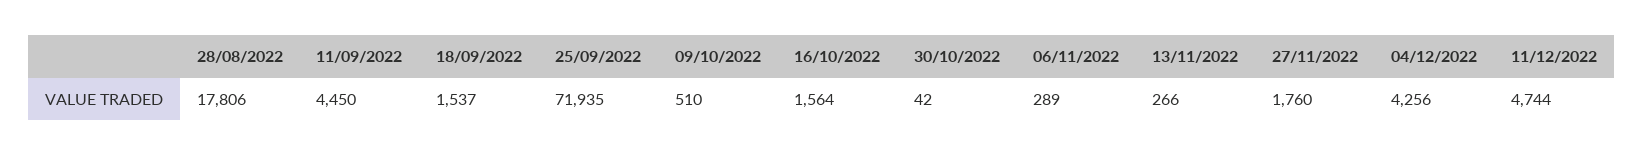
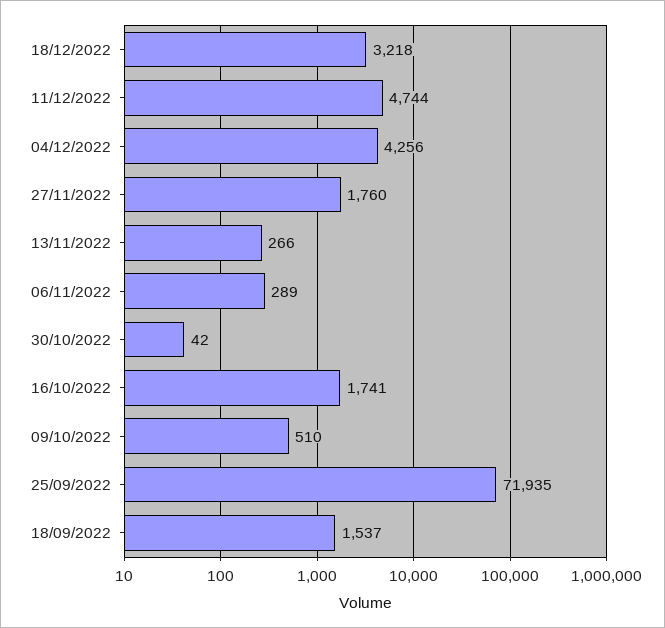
28/08/2022: 17806 -> none
11/09/2022: 4450 -> none
16/10/2022: 1564 -> 1741
18/12/2022: none -> 3218

